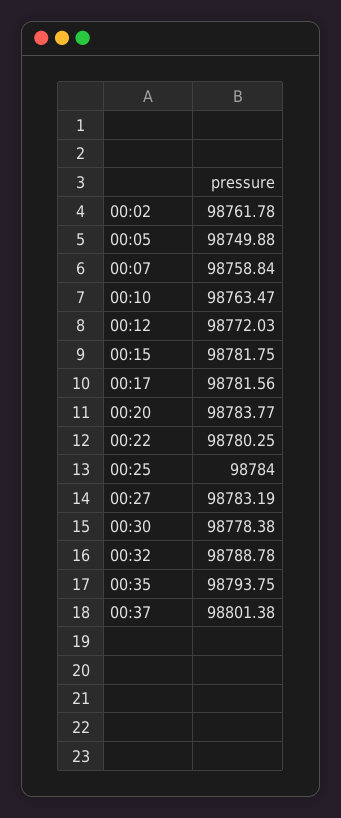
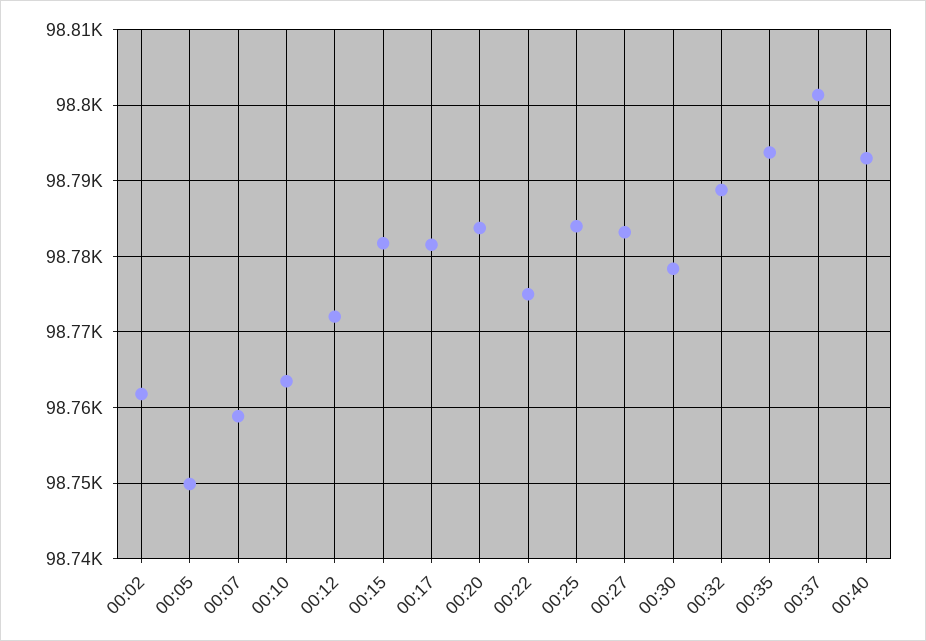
00:22: 98780.25 -> 98775
00:40: none -> 98793

